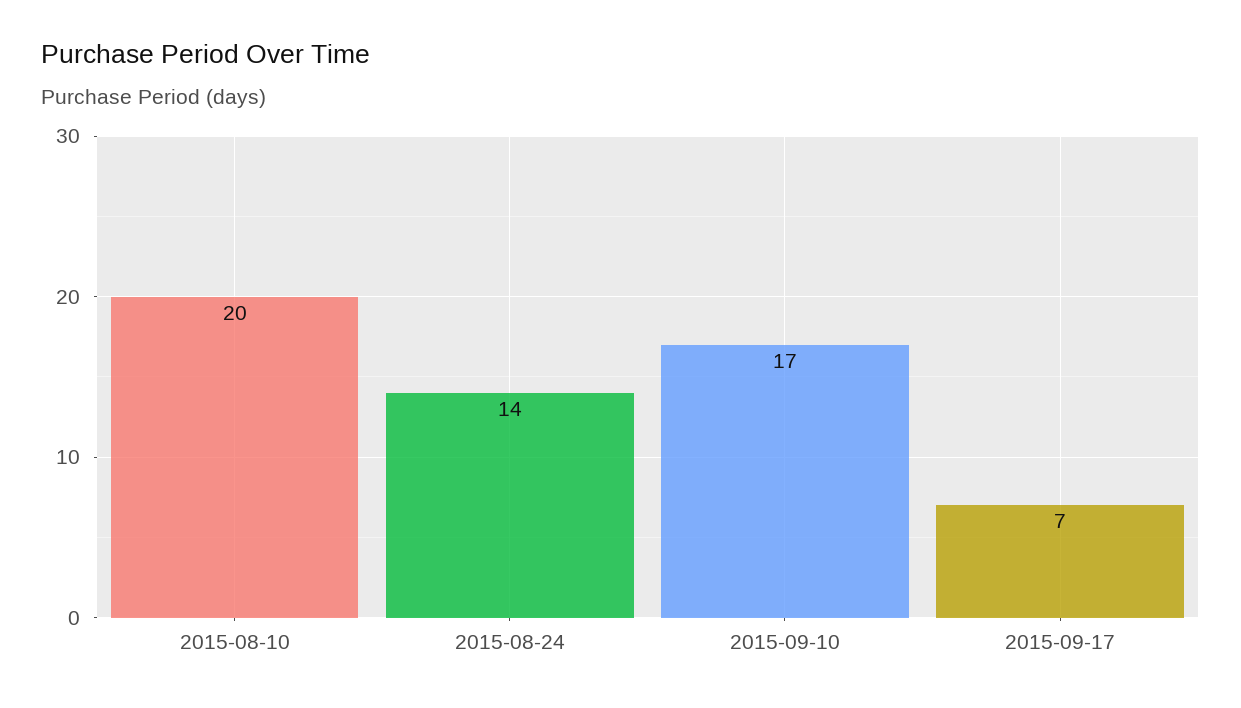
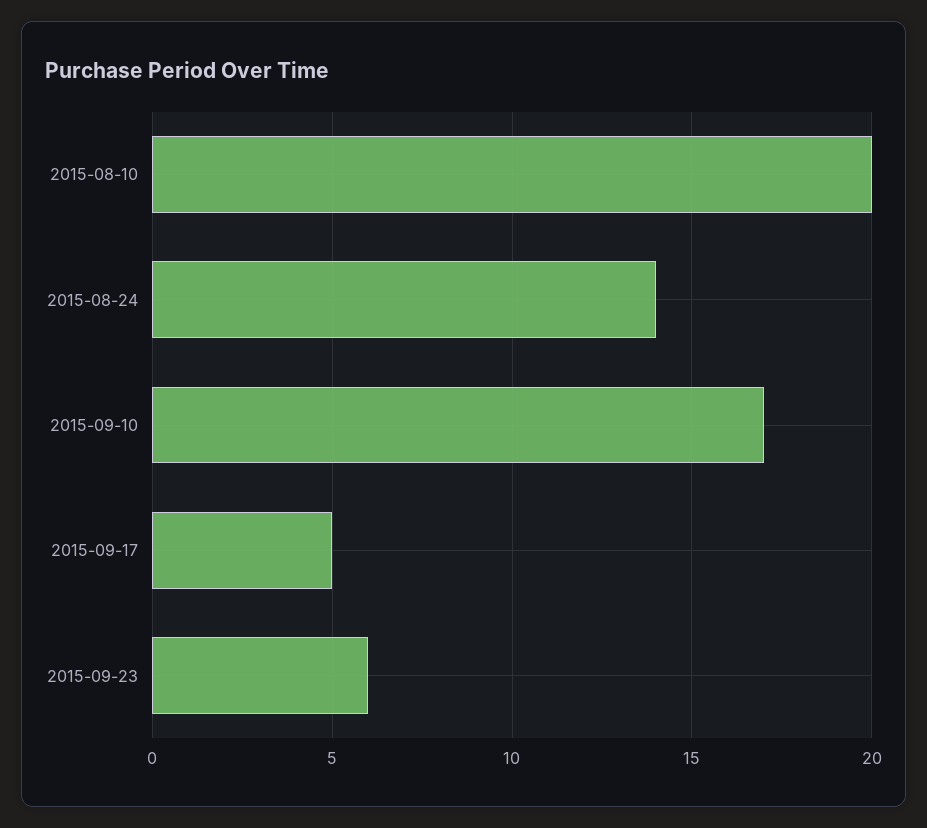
2015-09-17: 7 -> 5
2015-09-23: none -> 6

